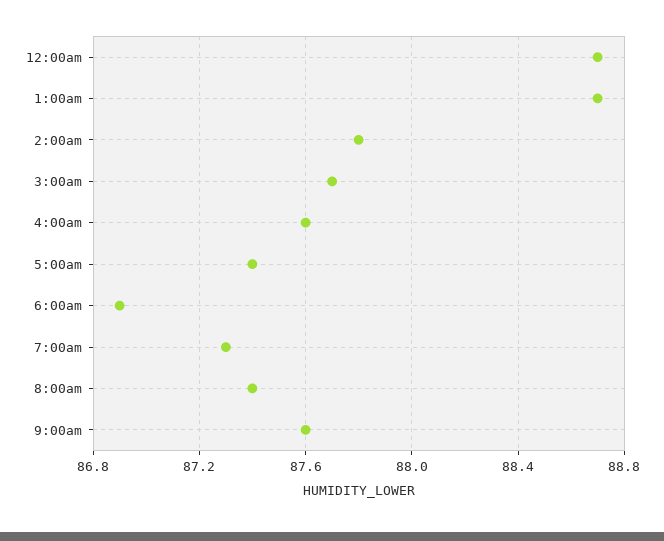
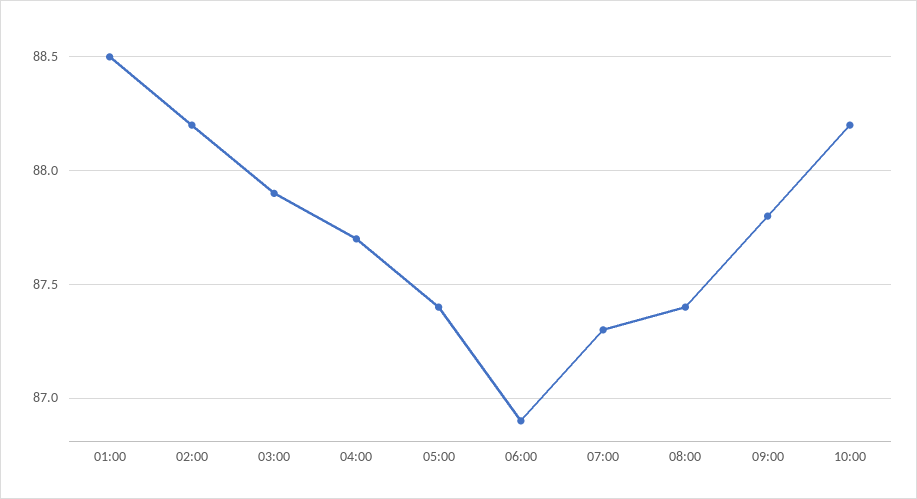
12:00am: 88.7 -> none
1:00am: 88.7 -> 88.5
2:00am: 87.8 -> 88.2
3:00am: 87.7 -> 87.9
4:00am: 87.6 -> 87.7
9:00am: 87.6 -> 87.8
10:00: none -> 88.2

